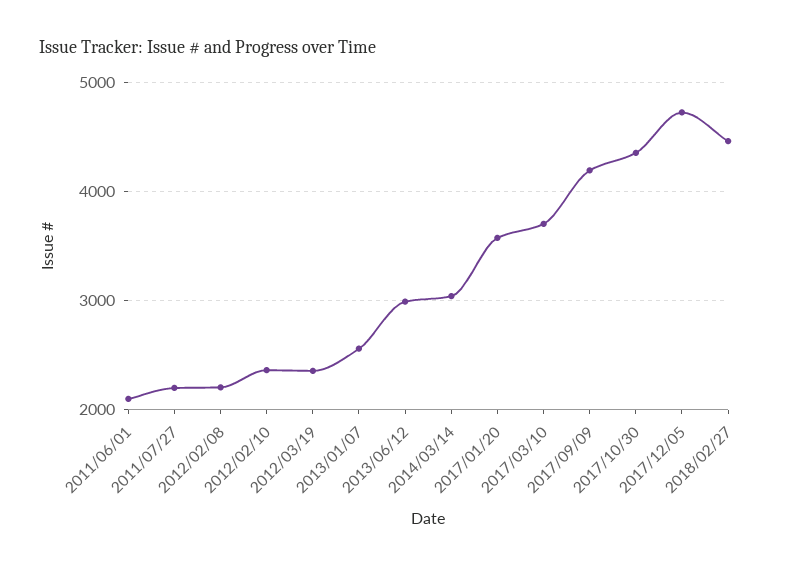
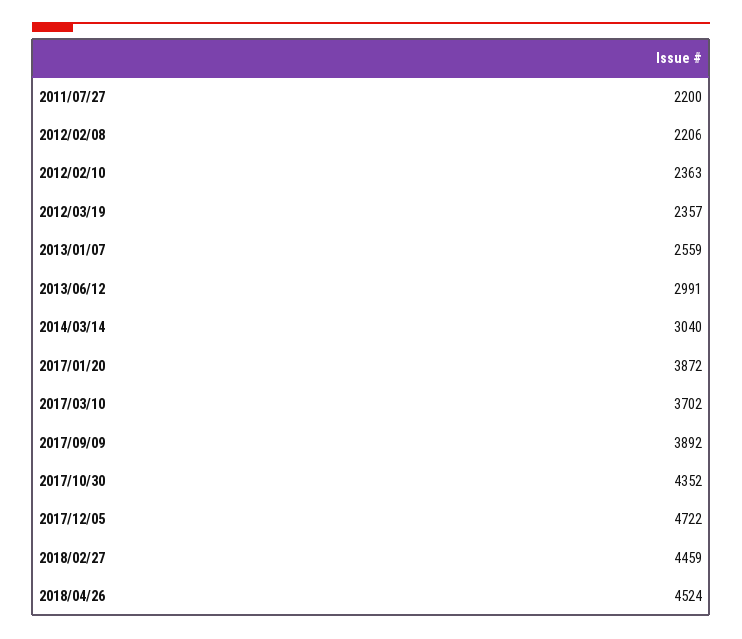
2011/06/01: 2100 -> none
2017/01/20: 3600 -> 3872
2017/09/09: 4200 -> 3892
2018/04/26: none -> 4524

